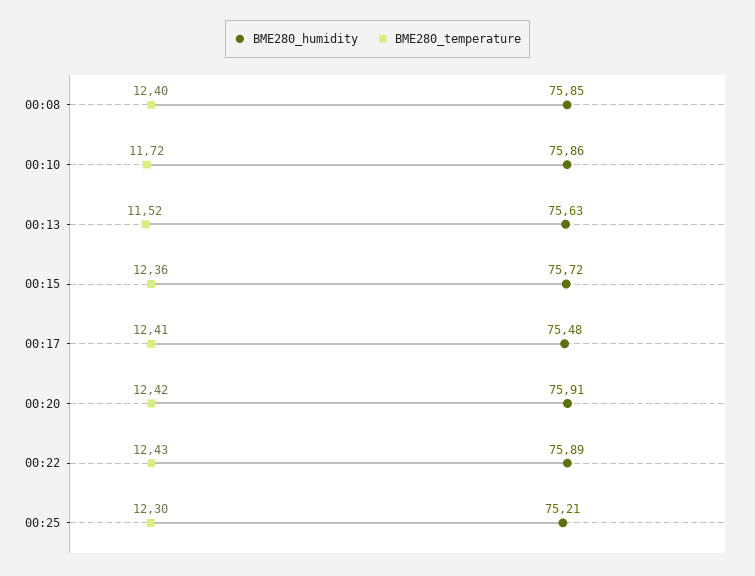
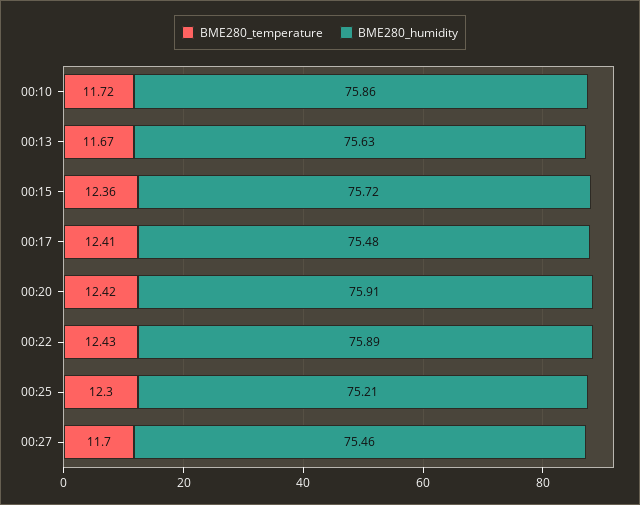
BME280_humidity, 00:08: 75.85 -> none
BME280_temperature, 00:08: 12.4 -> none
BME280_temperature, 00:13: 11.52 -> 11.67
BME280_temperature, 00:27: none -> 11.7
BME280_humidity, 00:27: none -> 75.46

